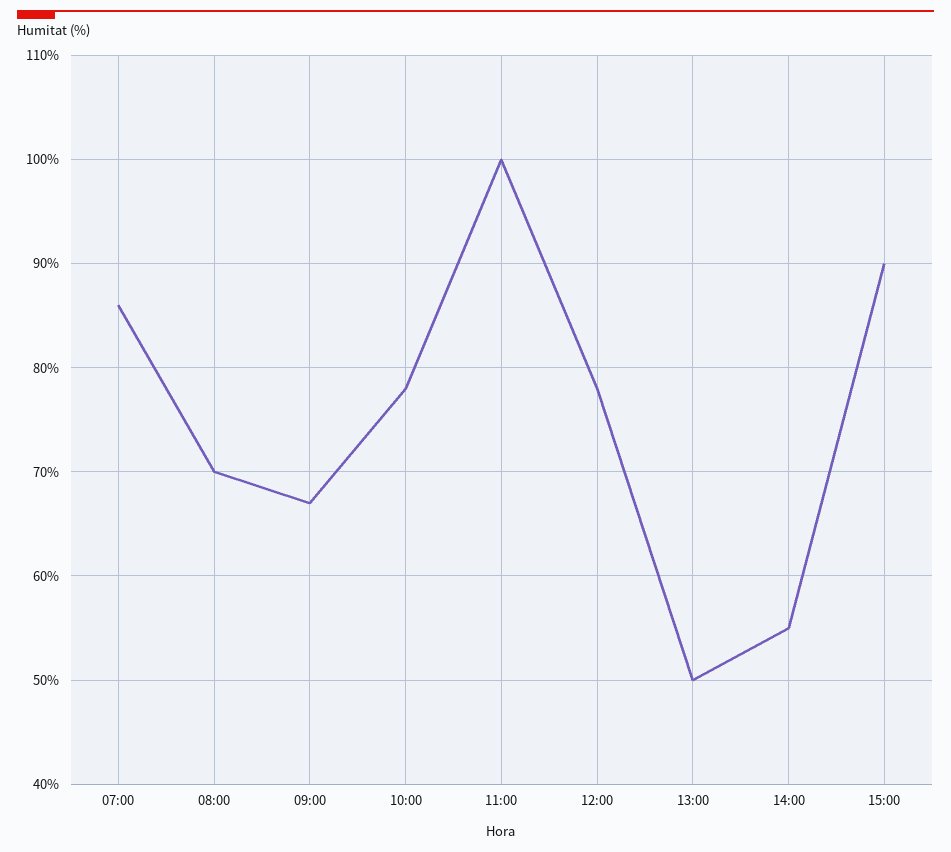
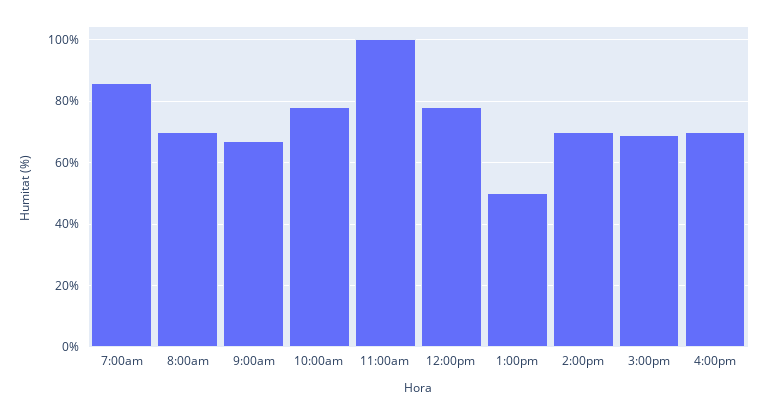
14:00: 55 -> 70
15:00: 90 -> 70
4:00pm: none -> 70

